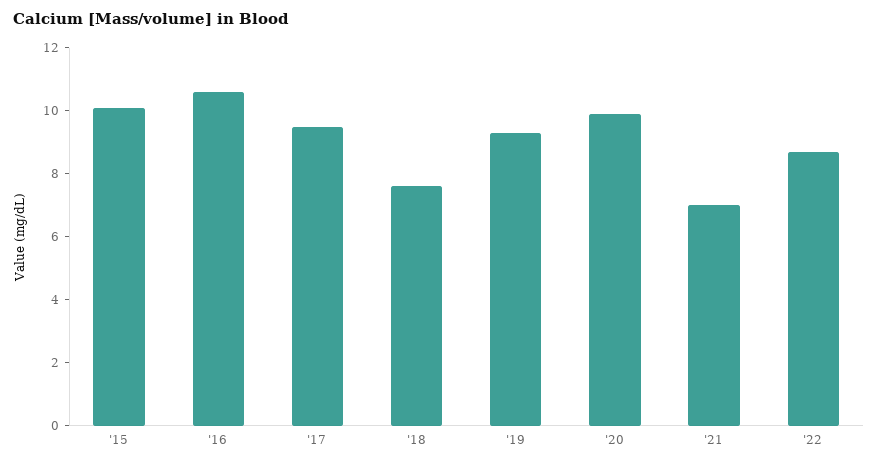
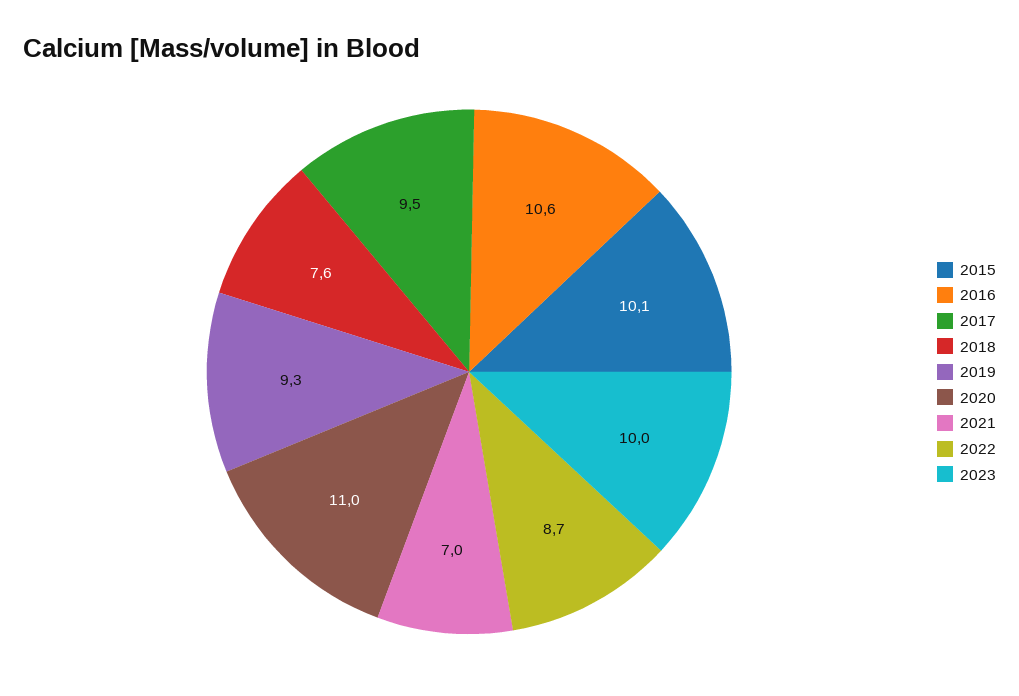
'20: 10 -> 11
2023: none -> 10

